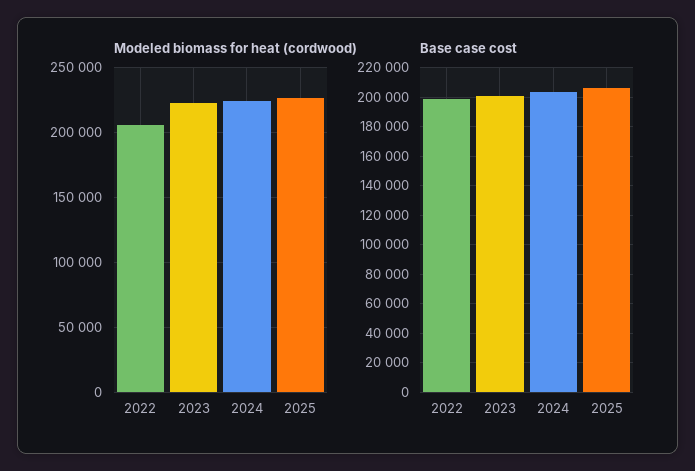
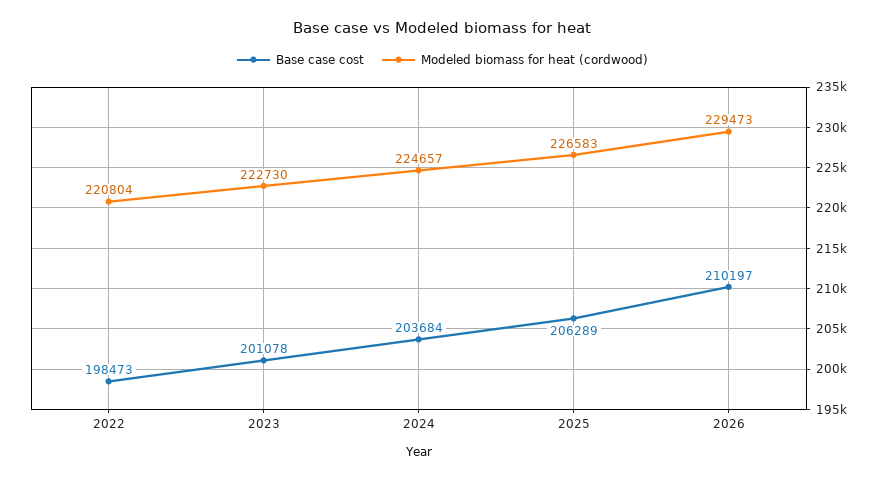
Modeled biomass for heat (cordwood), 2022: 205000 -> 220804
Base case cost, 2026: none -> 210197
Modeled biomass for heat (cordwood), 2026: none -> 229473

